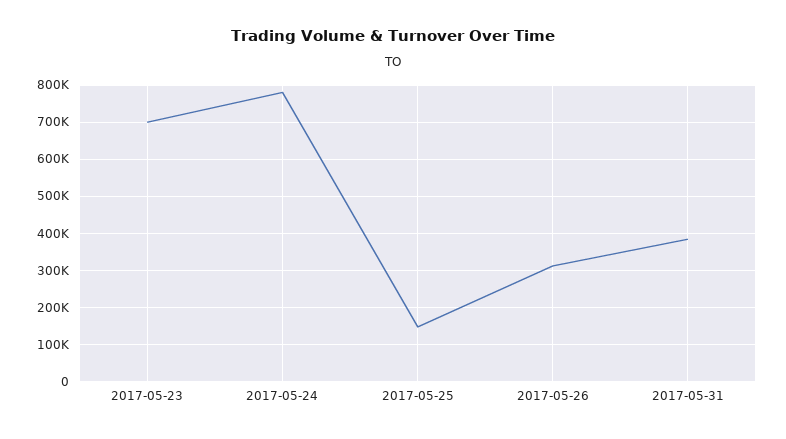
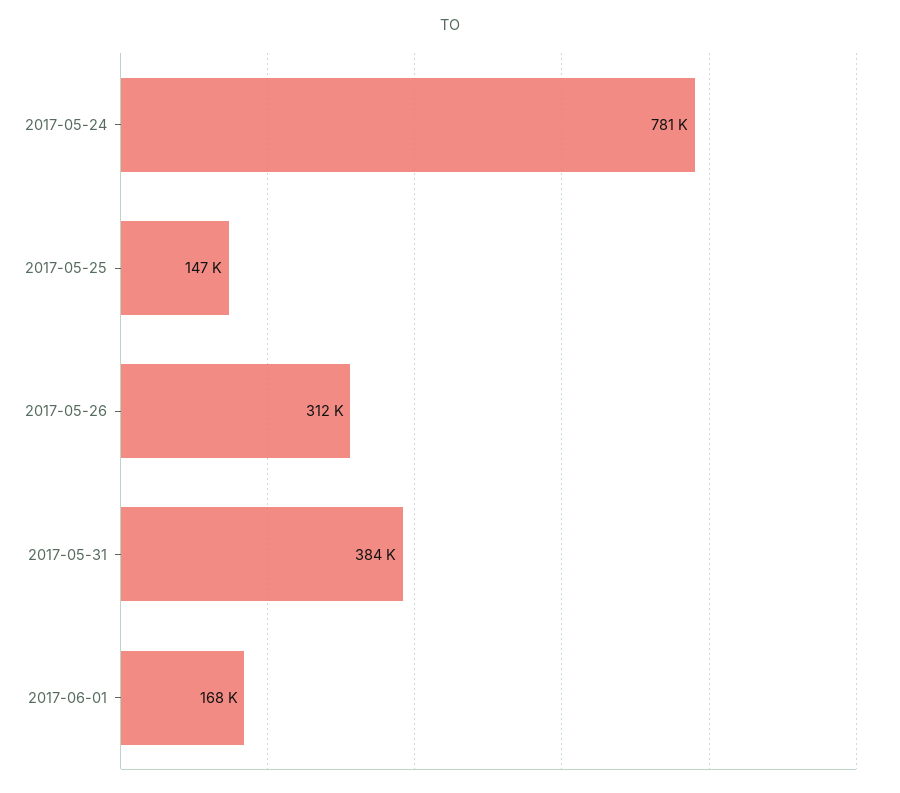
2017-05-23: 700000 -> none
2017-06-01: none -> 168000

